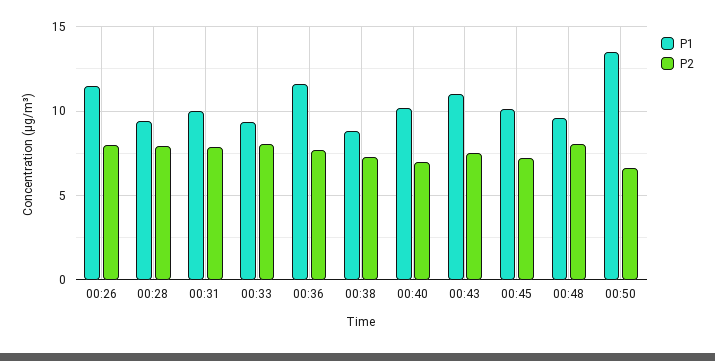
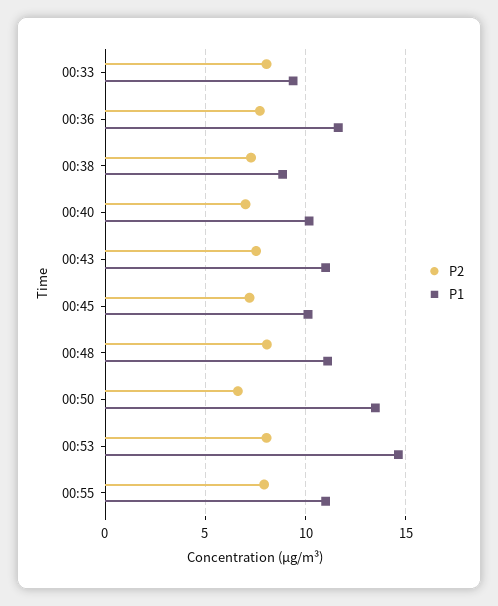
P1, 00:26: 11.5 -> none
P2, 00:26: 8 -> none
P1, 00:28: 9.5 -> none
P2, 00:28: 8 -> none
P1, 00:31: 10 -> none
P2, 00:31: 8 -> none
P1, 00:48: 9.5 -> 11
P2, 00:53: none -> 8
P1, 00:53: none -> 14.5
P2, 00:55: none -> 8
P1, 00:55: none -> 11

